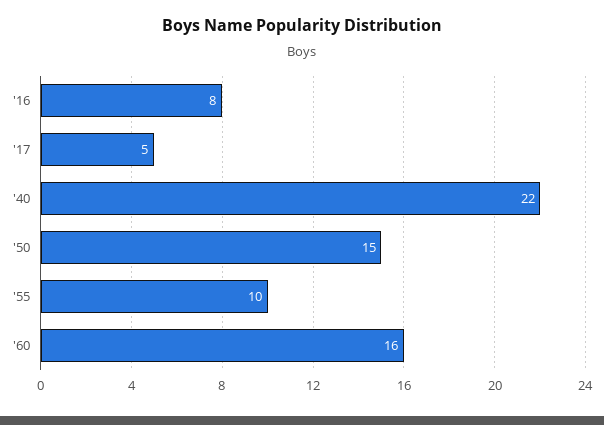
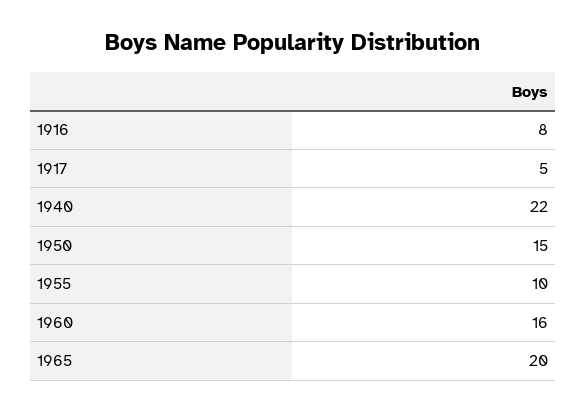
1965: none -> 20

